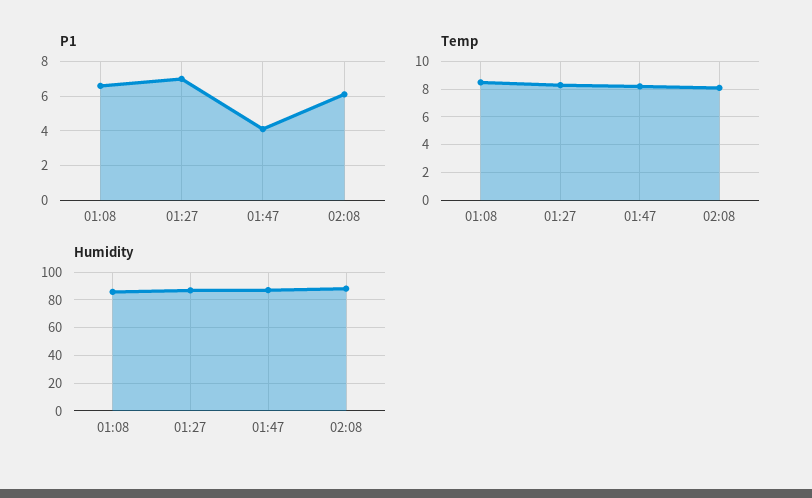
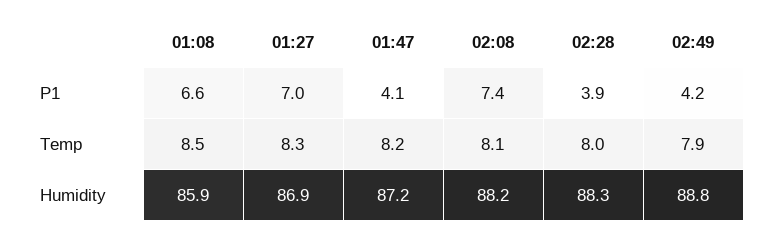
P1, 02:08: 6 -> 7.4
P1, 02:28: none -> 3.9
P1, 02:49: none -> 4.2
Temp, 02:28: none -> 8
Temp, 02:49: none -> 7.9
Humidity, 02:28: none -> 88.3
Humidity, 02:49: none -> 88.8

